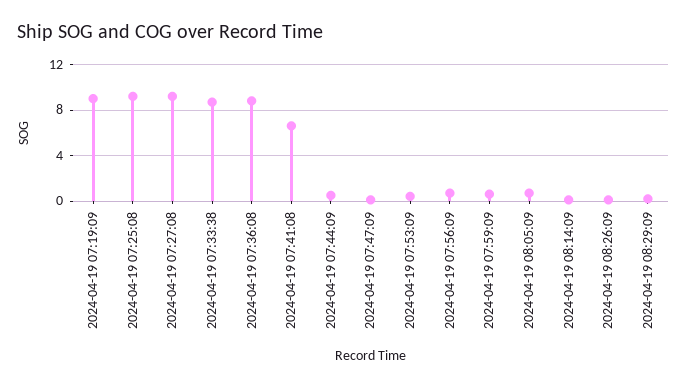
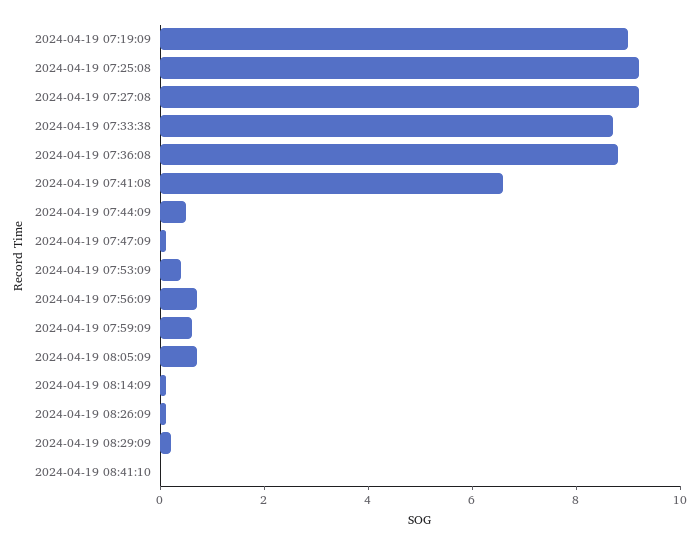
2024-04-19 08:41:10: none -> 0

